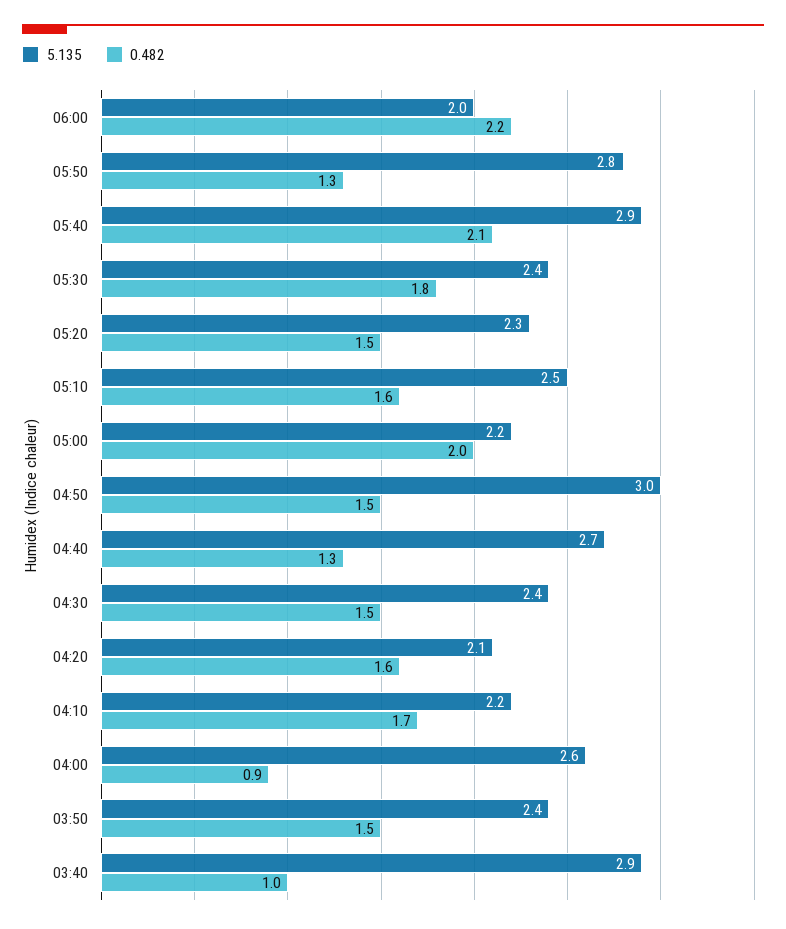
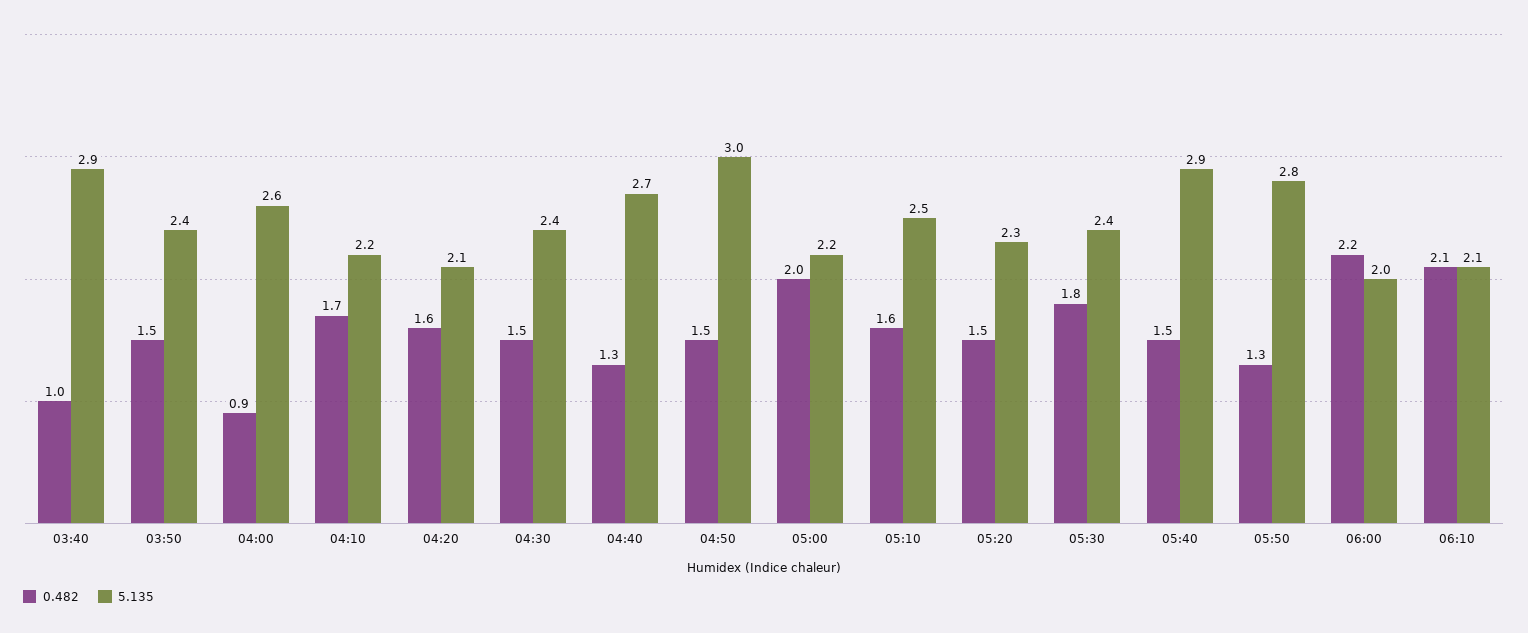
0.482, 05:40: 2.1 -> 1.5
0.482, 06:10: none -> 2.1
5.135, 06:10: none -> 2.1

